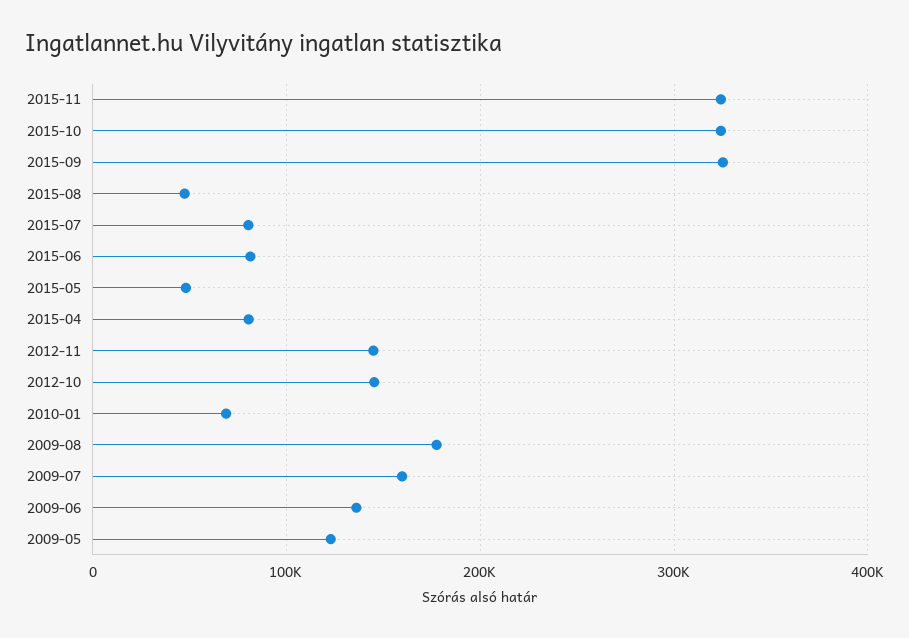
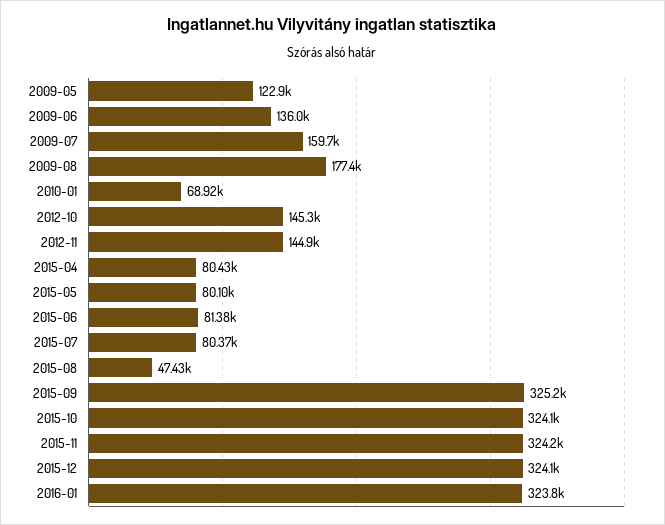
2015-05: 50000 -> 80100
2015-12: none -> 324100
2016-01: none -> 323800

